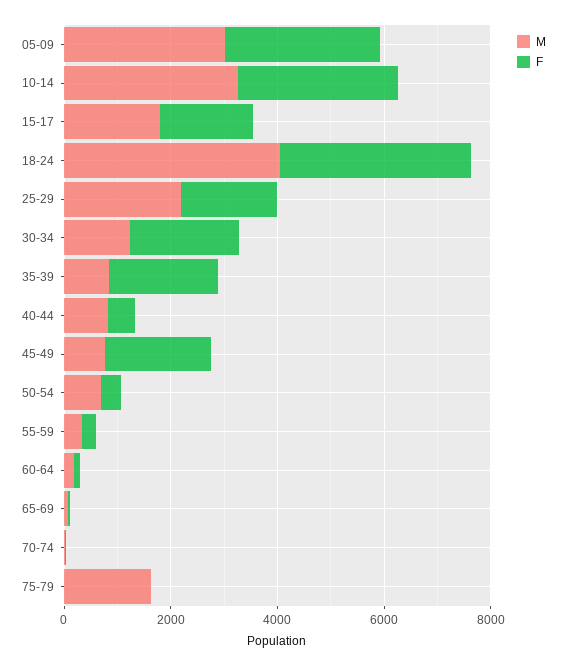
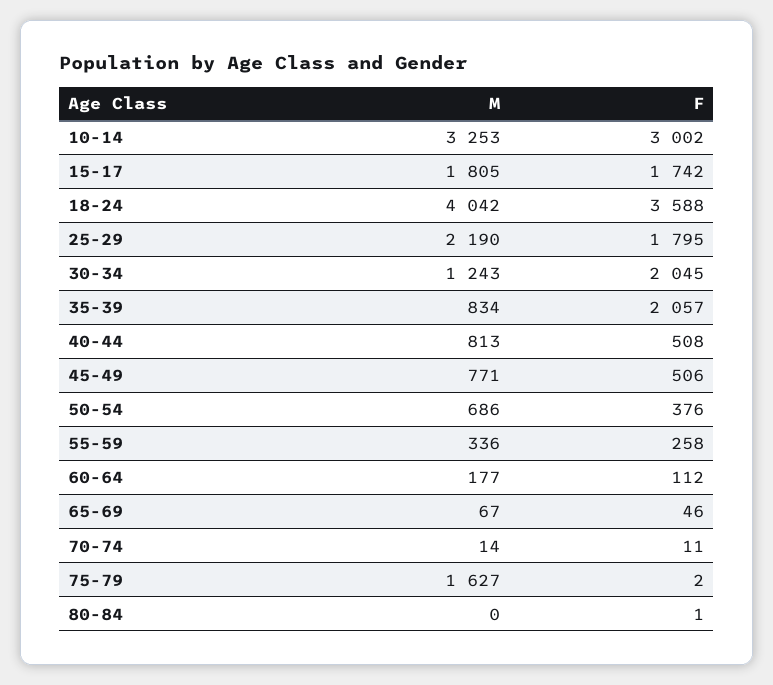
M, 05-09: 3000 -> none
F, 05-09: 3000 -> none
F, 45-49: 2000 -> 506
M, 80-84: none -> 0
F, 80-84: none -> 1

